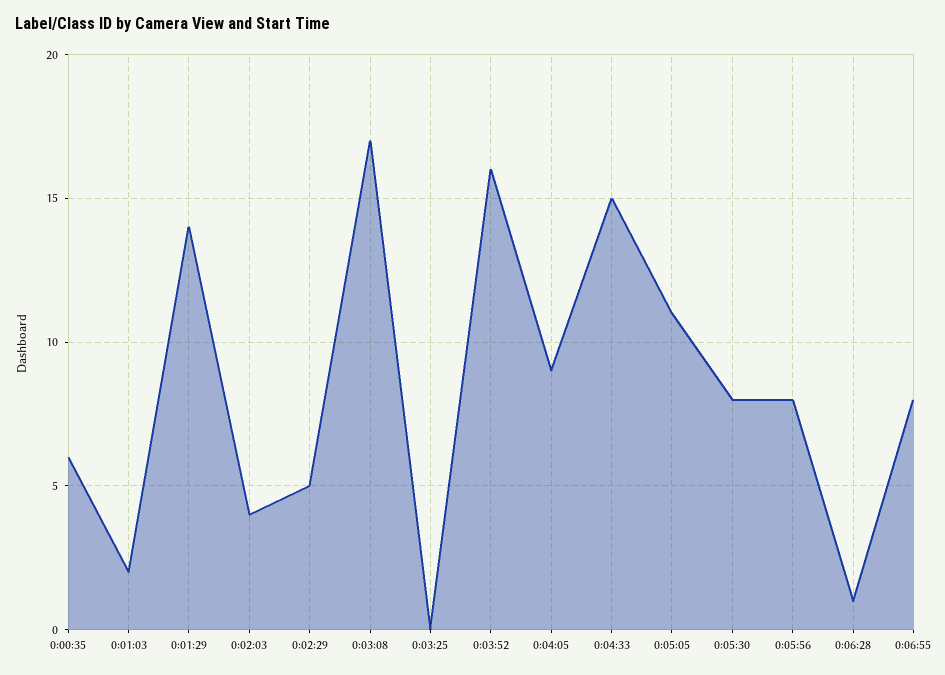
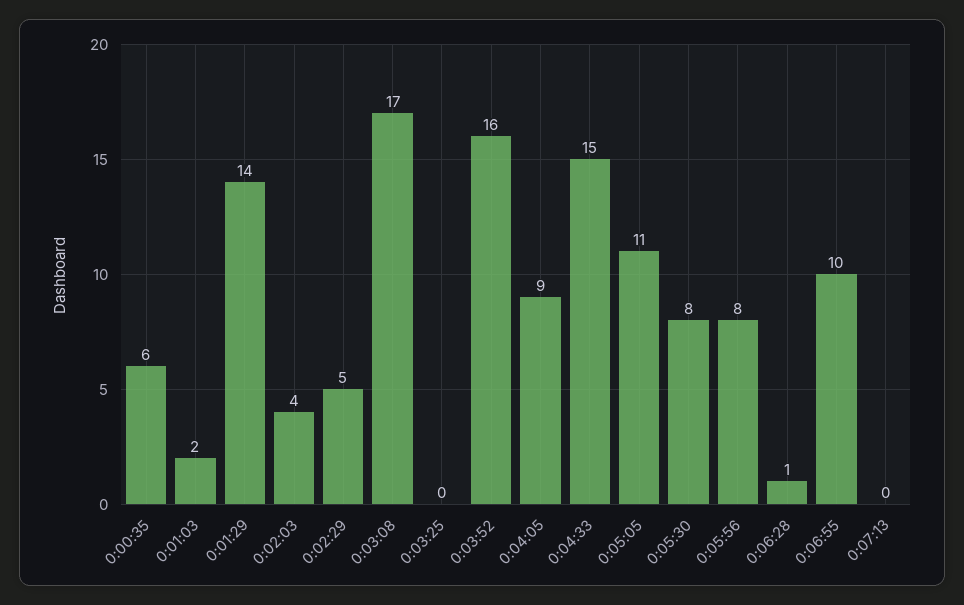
0:06:55: 8 -> 10
0:07:13: none -> 0

